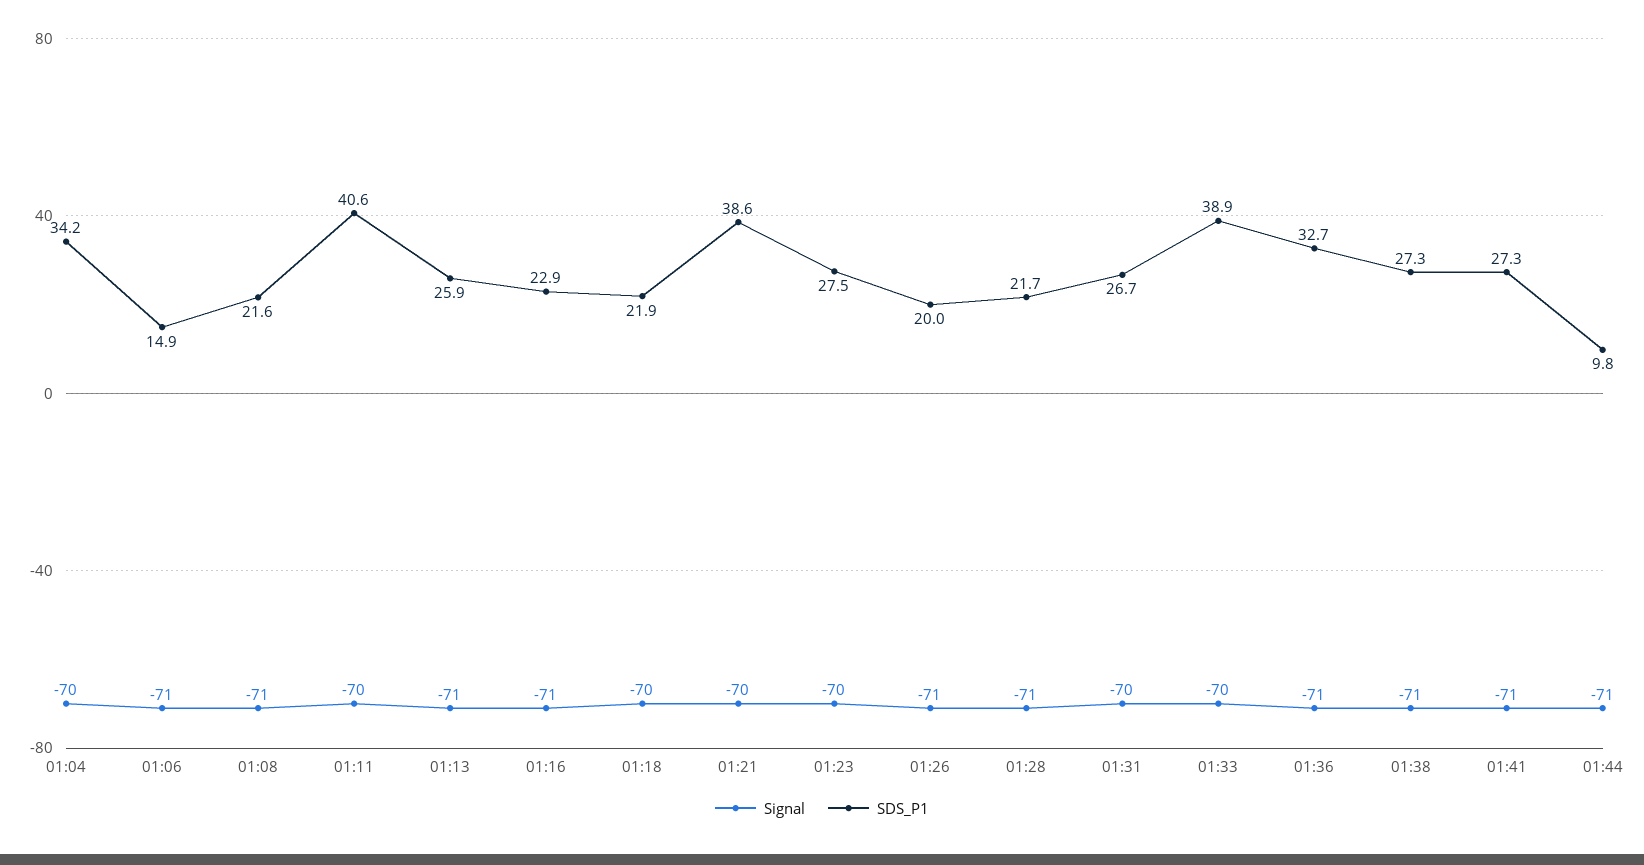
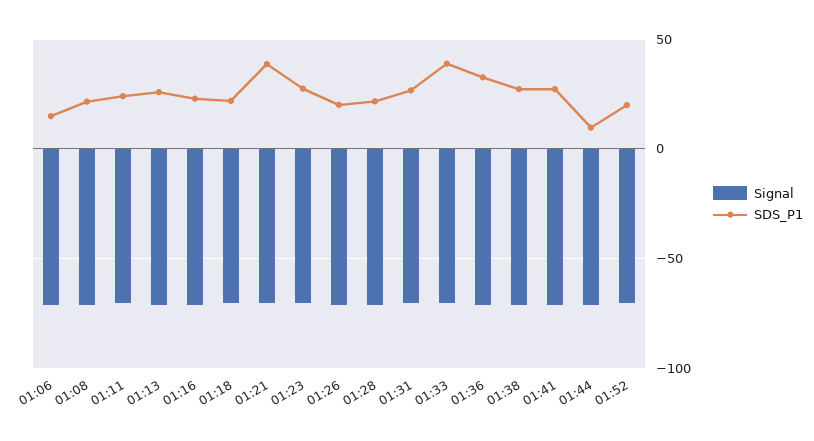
Signal, 01:04: -70 -> none
SDS_P1, 01:04: 34.2 -> none
SDS_P1, 01:11: 40.6 -> 25
Signal, 01:52: none -> -70
SDS_P1, 01:52: none -> 20

